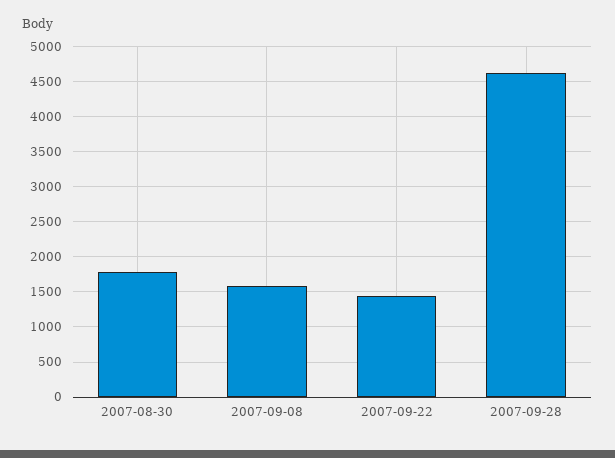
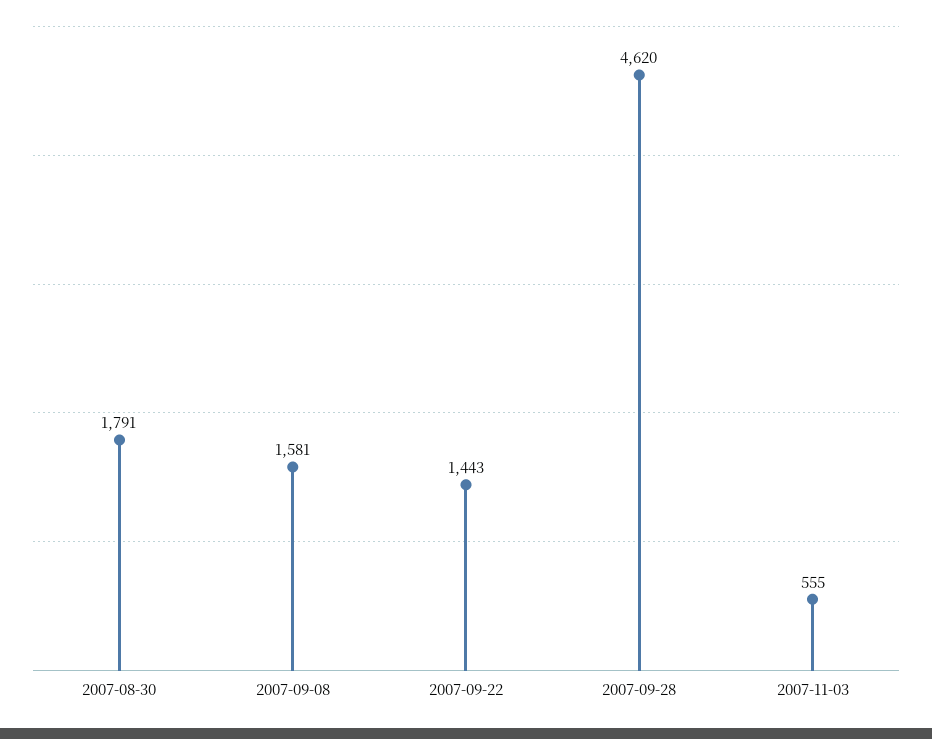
2007-11-03: none -> 555

